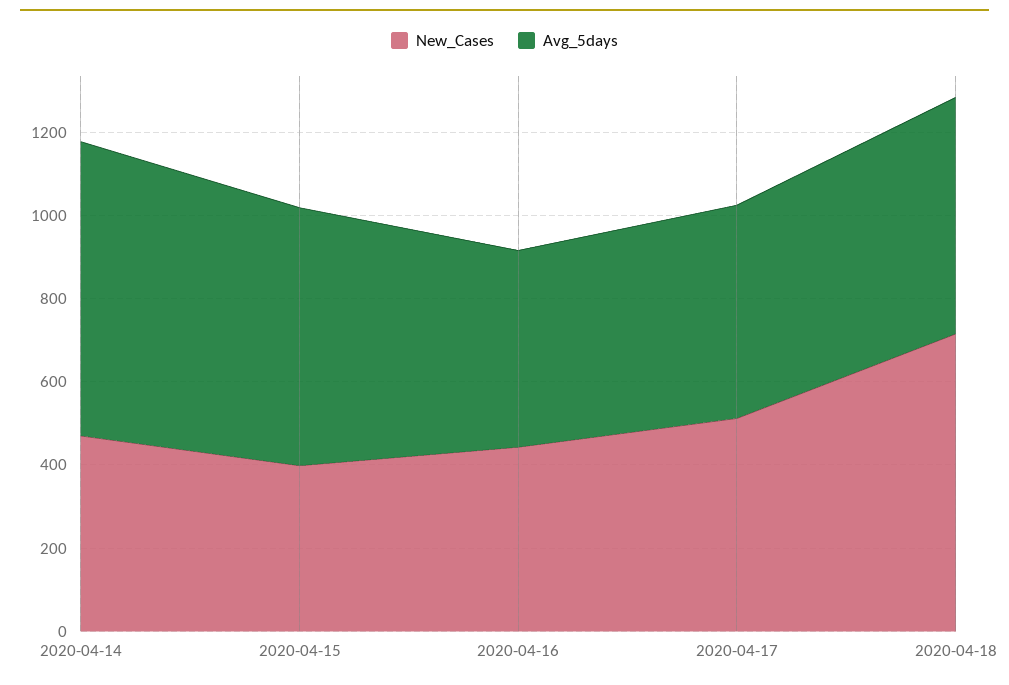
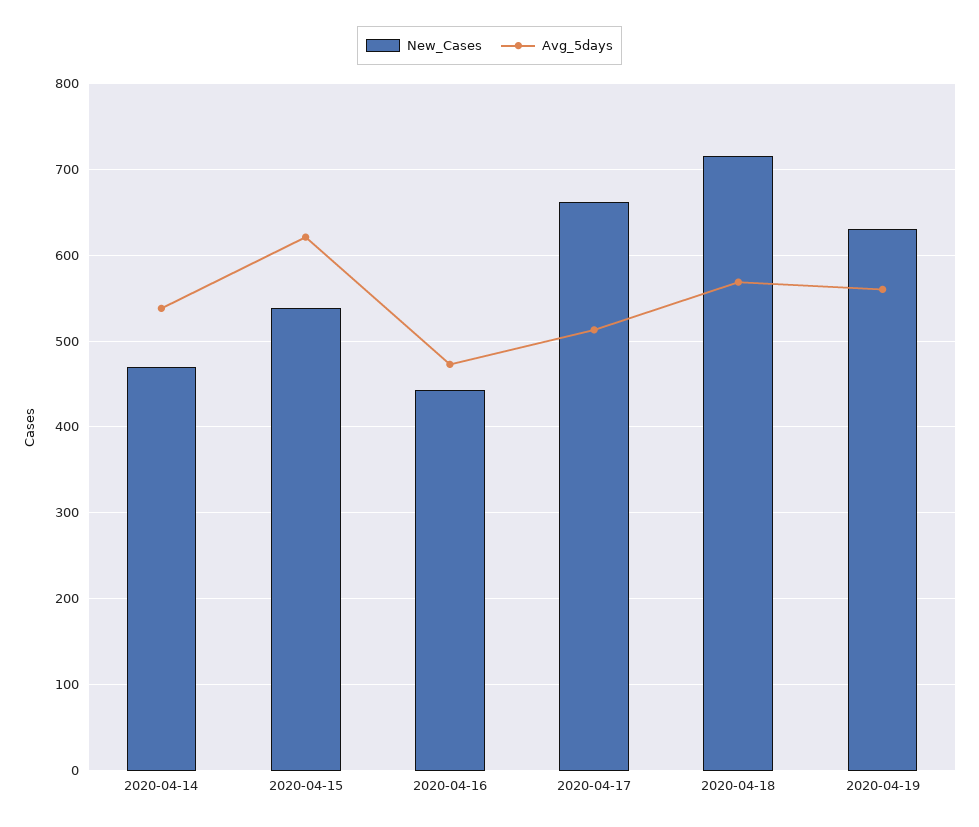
Avg_5days, 2020-04-14: 700 -> 540
New_Cases, 2020-04-15: 400 -> 540
New_Cases, 2020-04-17: 500 -> 660
New_Cases, 2020-04-19: none -> 630
Avg_5days, 2020-04-19: none -> 560

